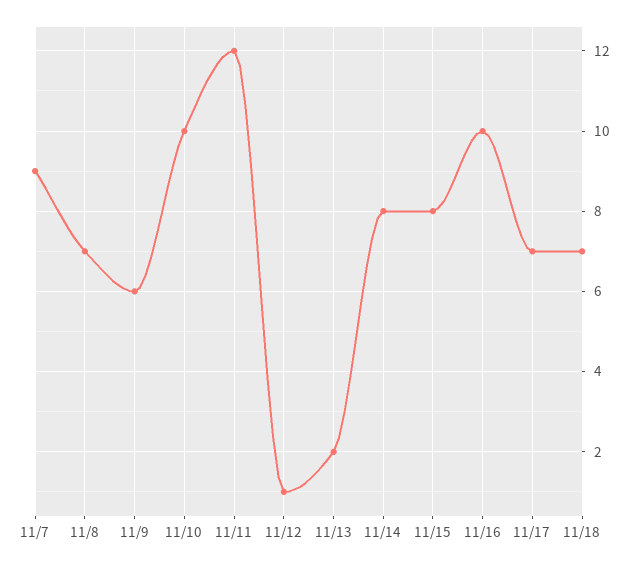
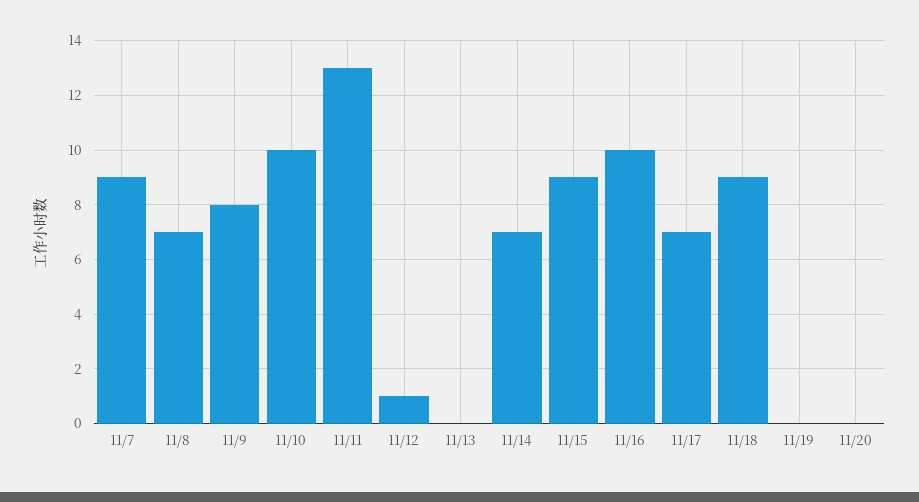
11/9: 6 -> 8
11/11: 12 -> 13
11/13: 2 -> 0
11/14: 8 -> 7
11/15: 8 -> 9
11/18: 7 -> 9
11/19: none -> 0
11/20: none -> 0

